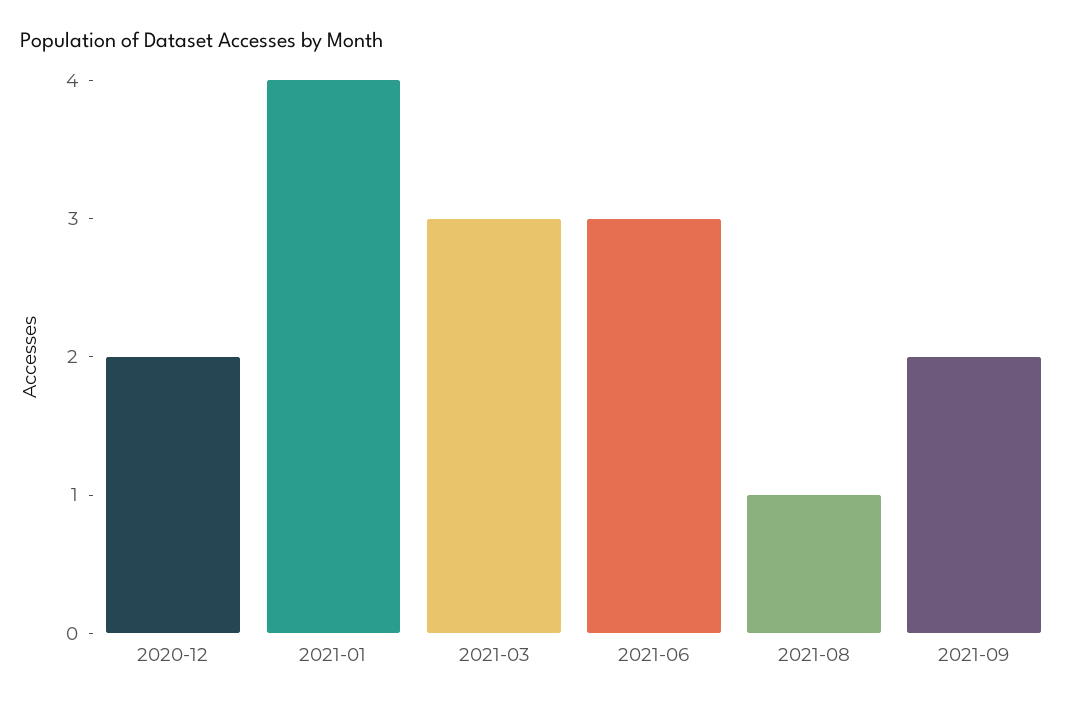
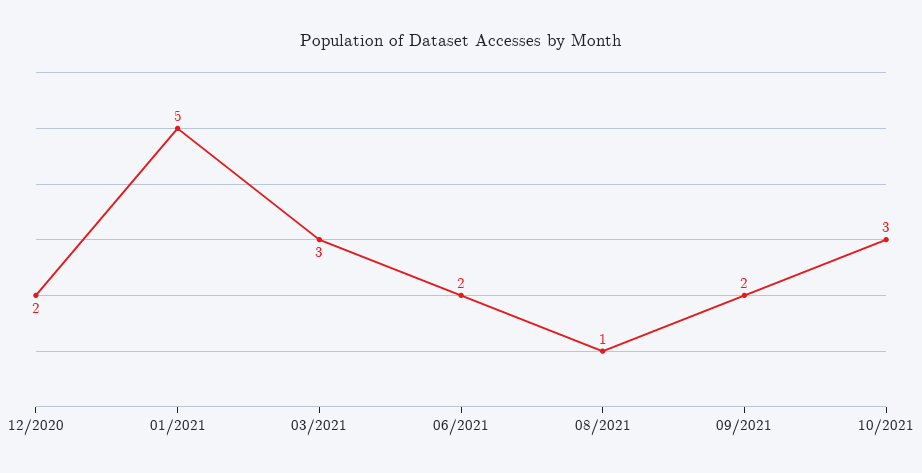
2021-01: 4 -> 5
2021-06: 3 -> 2
10/2021: none -> 3

